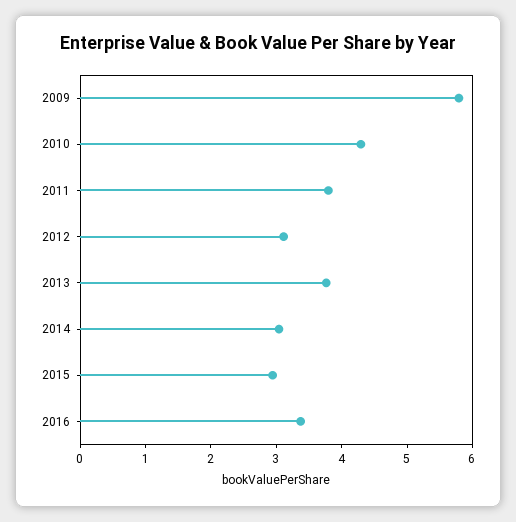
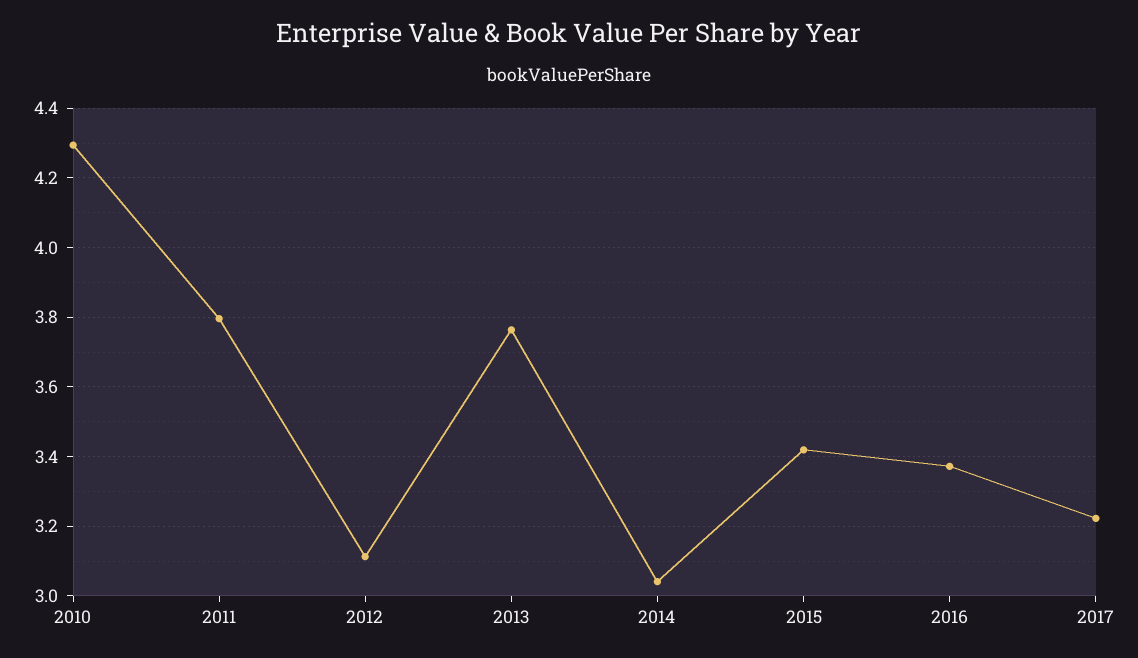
2009: 5.8 -> none
2015: 3 -> 3.42
2017: none -> 3.22

